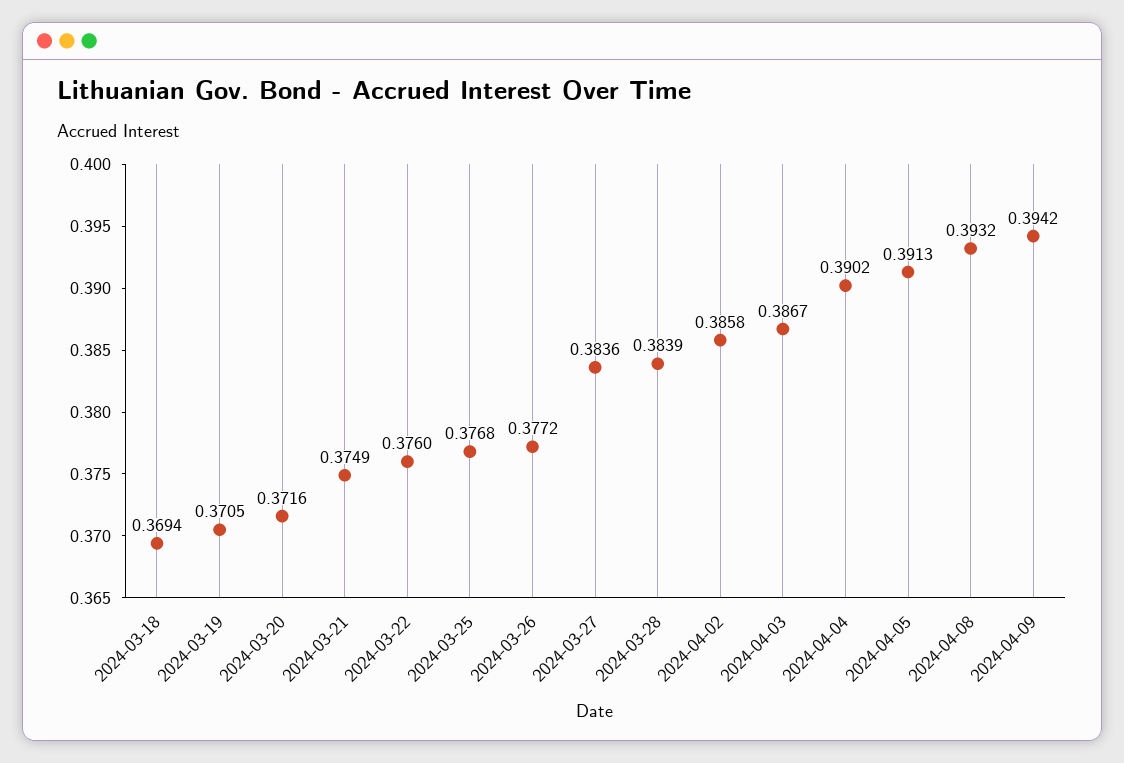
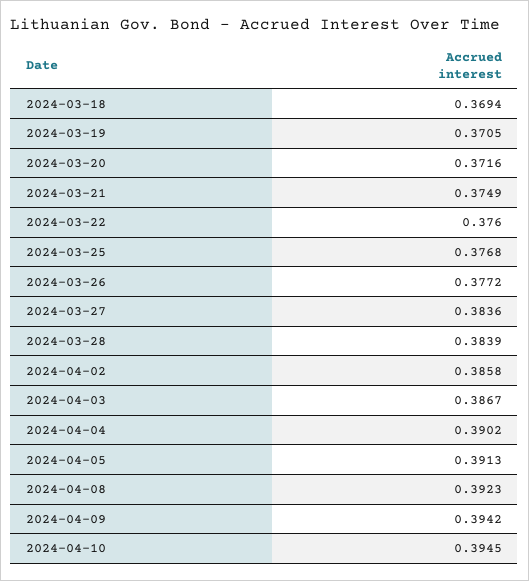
2024-04-08: 0.3932 -> 0.3923
2024-04-10: none -> 0.3945

